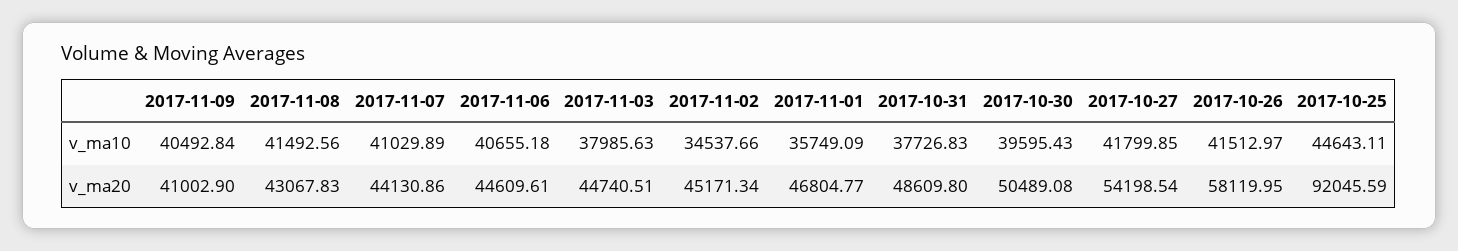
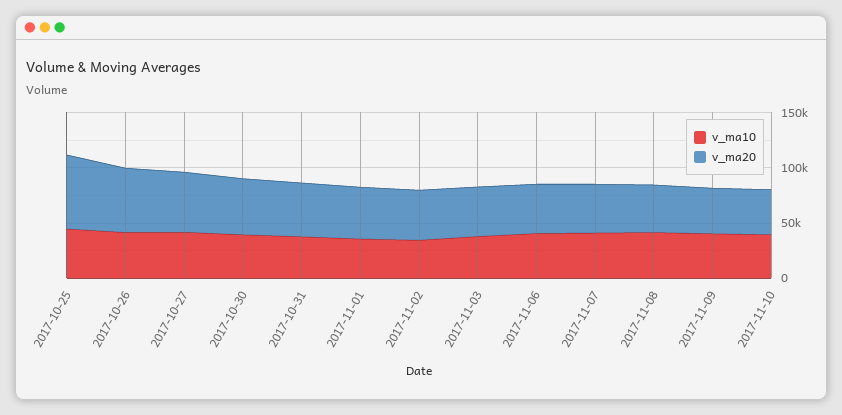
v_ma20, 2017-10-25: 92045.59 -> 70000
v_ma10, 2017-11-10: none -> 40000
v_ma20, 2017-11-10: none -> 40000

